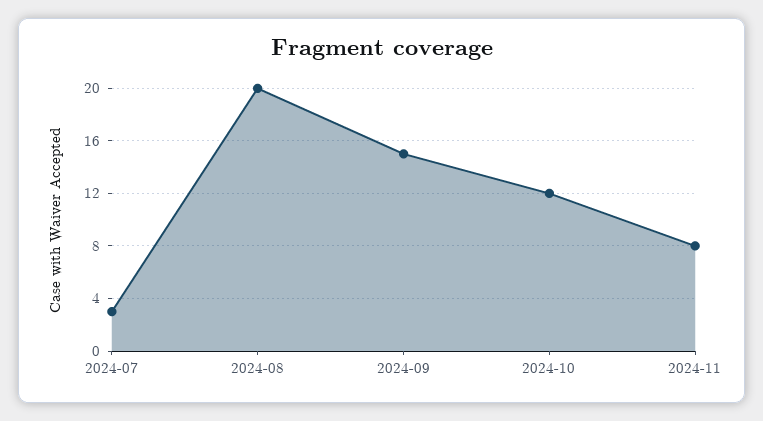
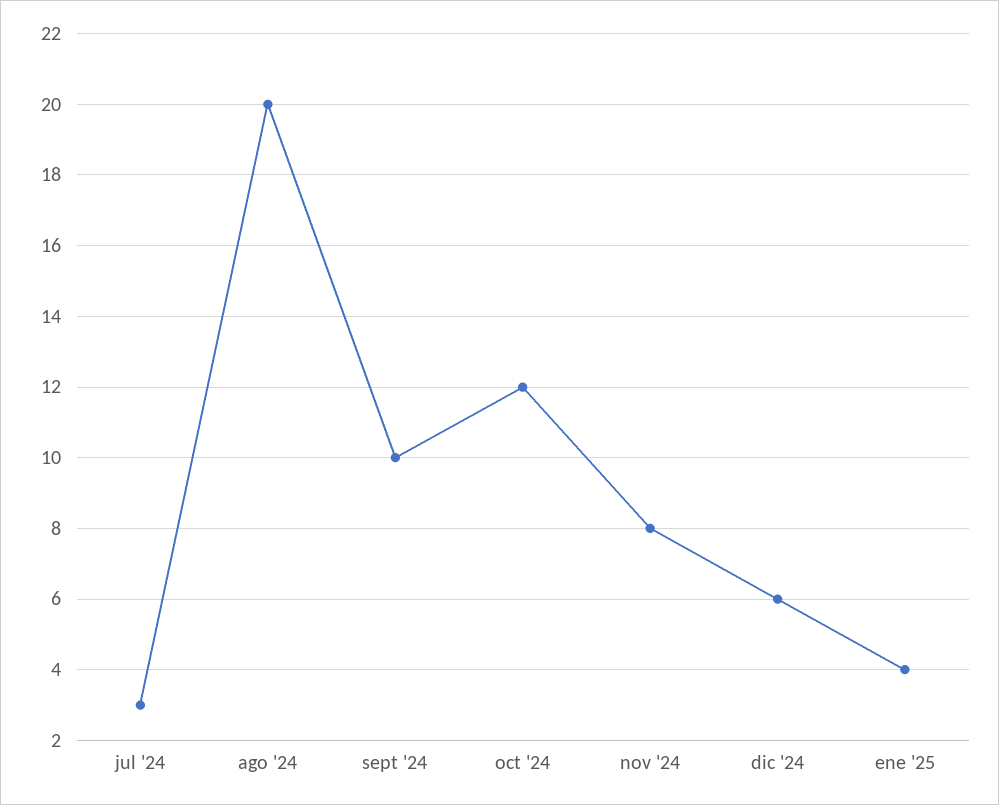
2024-09: 15 -> 10
dic '24: none -> 6
ene '25: none -> 4

